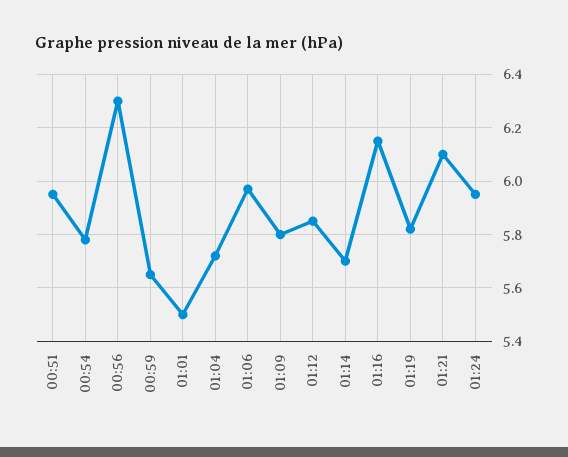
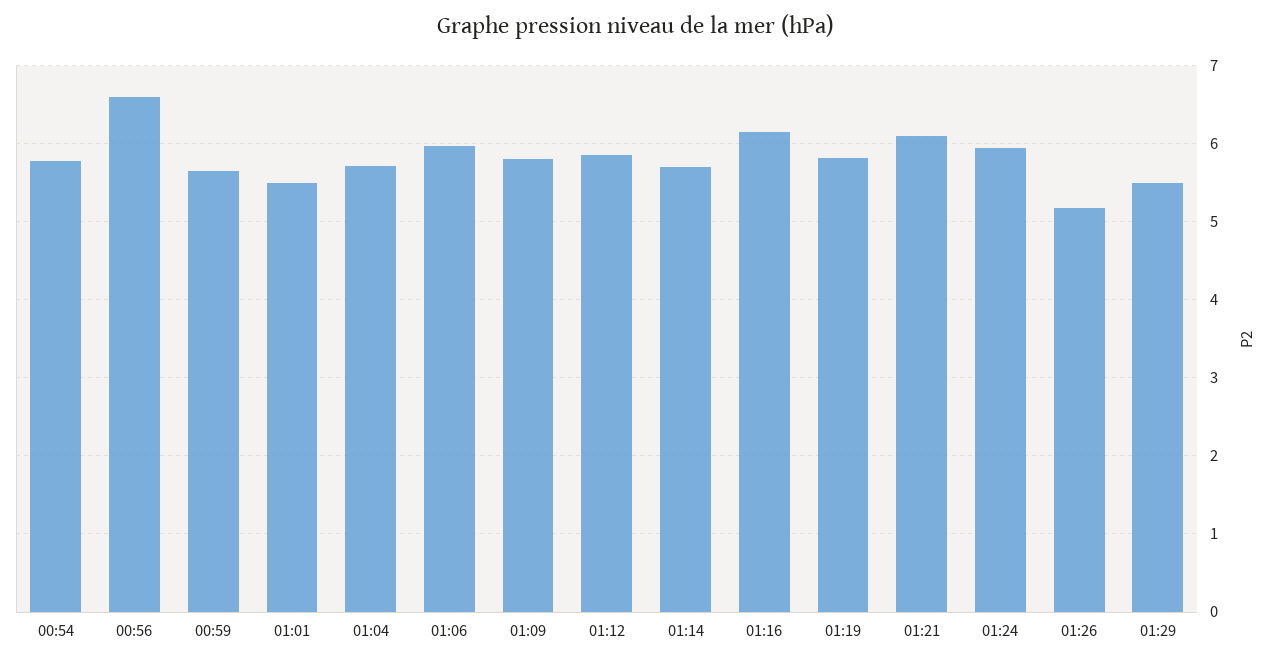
00:51: 5.95 -> none
00:56: 6.3 -> 6.6
01:26: none -> 5.2
01:29: none -> 5.5

